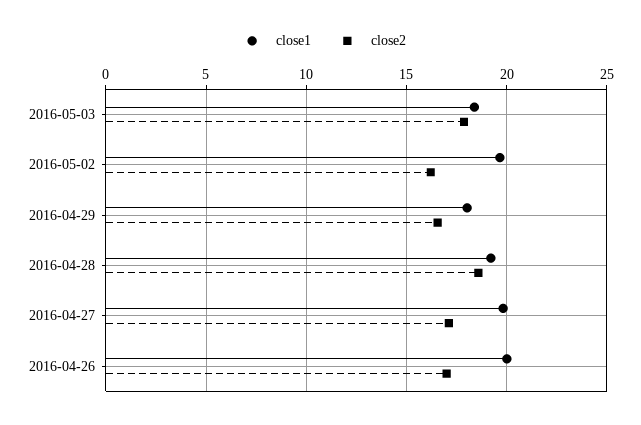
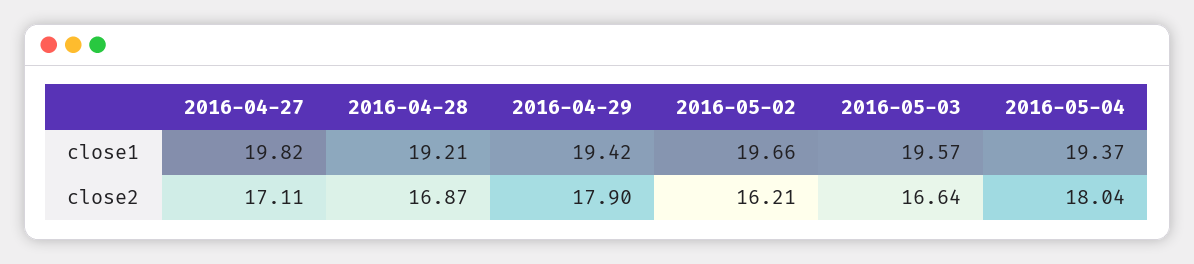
close1, 2016-05-03: 18.5 -> 19.57
close2, 2016-05-03: 18 -> 16.64
close1, 2016-04-29: 18 -> 19.42
close2, 2016-04-29: 16.5 -> 17.9
close2, 2016-04-28: 18.5 -> 16.87
close1, 2016-04-26: 20 -> none
close2, 2016-04-26: 17 -> none
close1, 2016-05-04: none -> 19.37
close2, 2016-05-04: none -> 18.04

